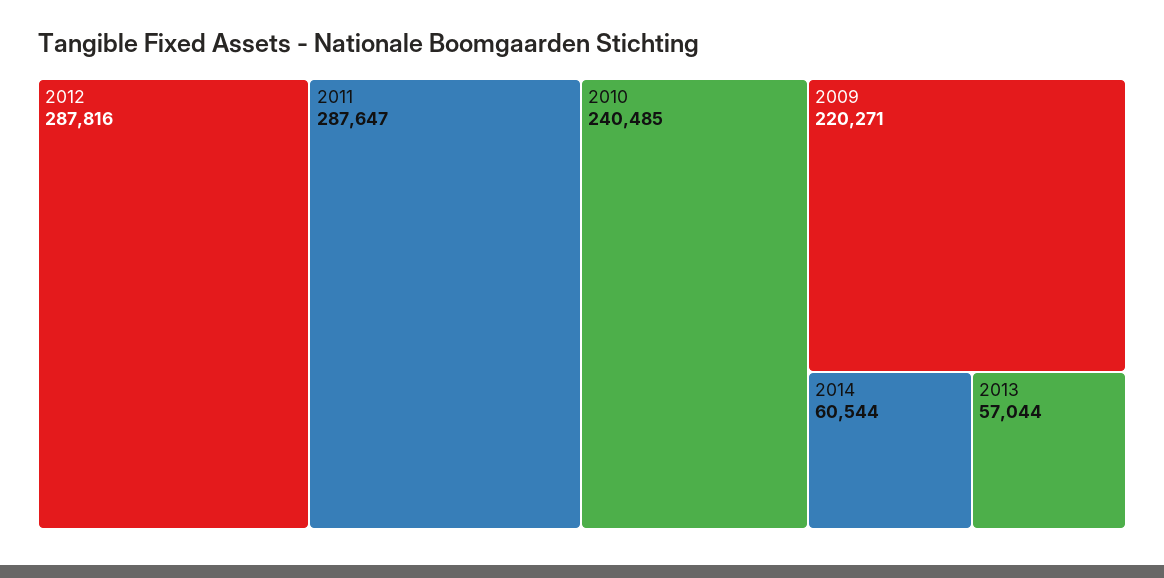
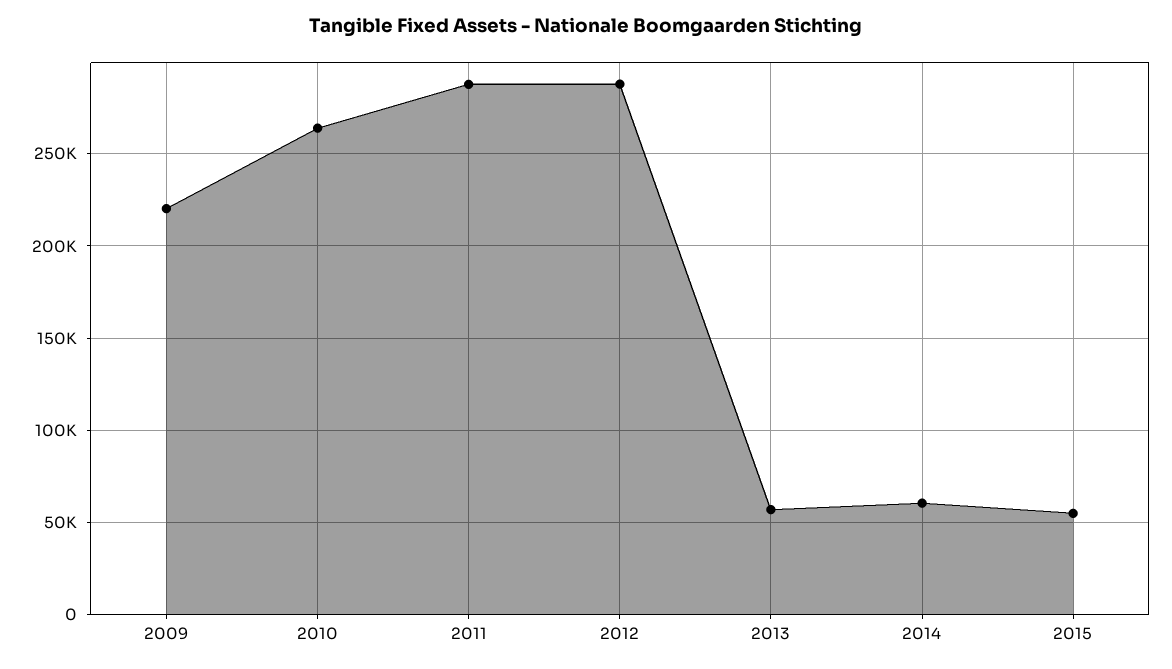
2010: 240485 -> 265000
2015: none -> 55000

